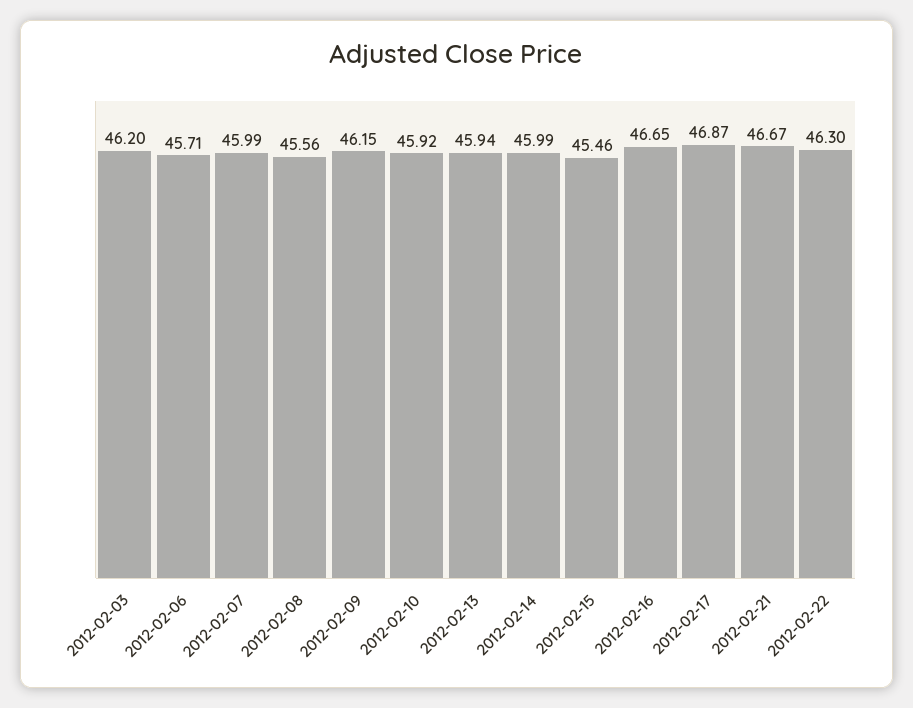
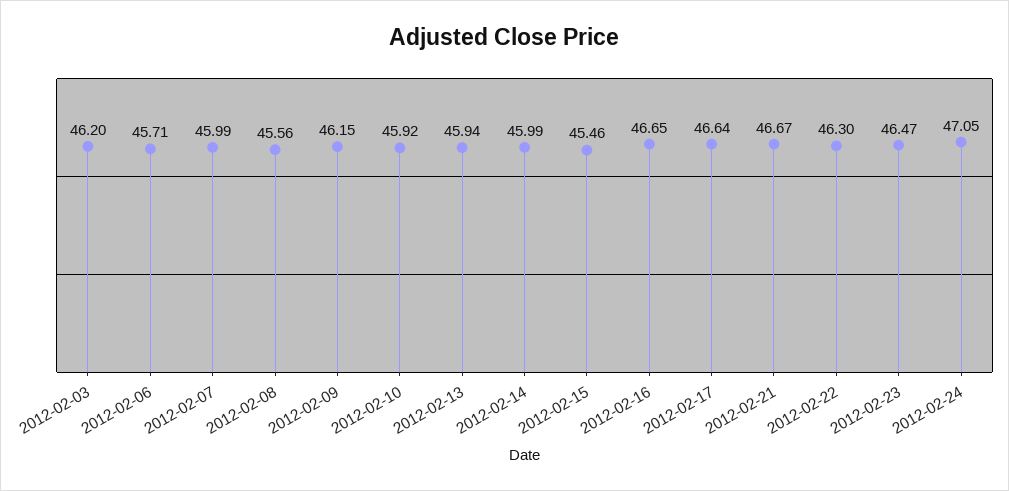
2012-02-17: 46.87 -> 46.64
2012-02-23: none -> 46.47
2012-02-24: none -> 47.05

